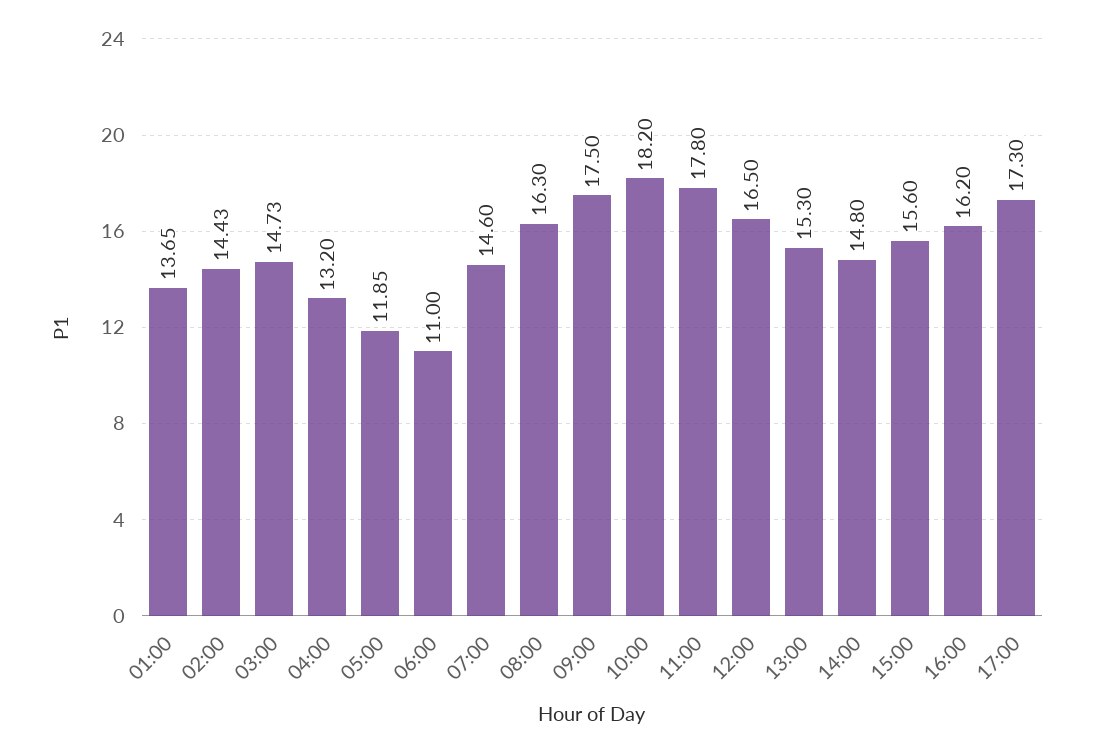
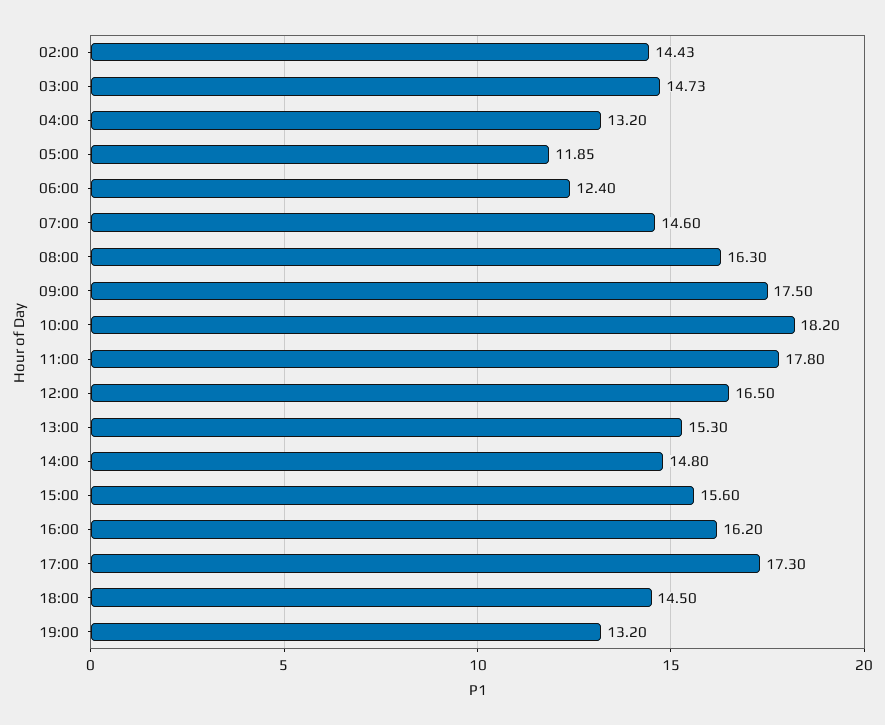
01:00: 13.65 -> none
06:00: 11 -> 12.4
18:00: none -> 14.5
19:00: none -> 13.2

